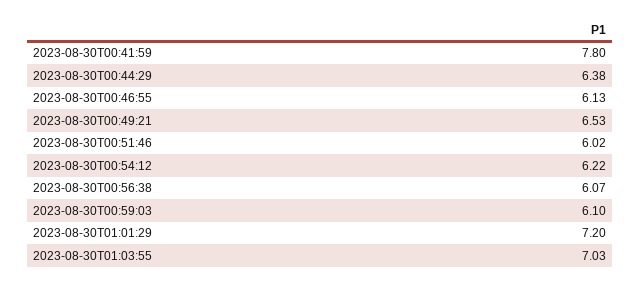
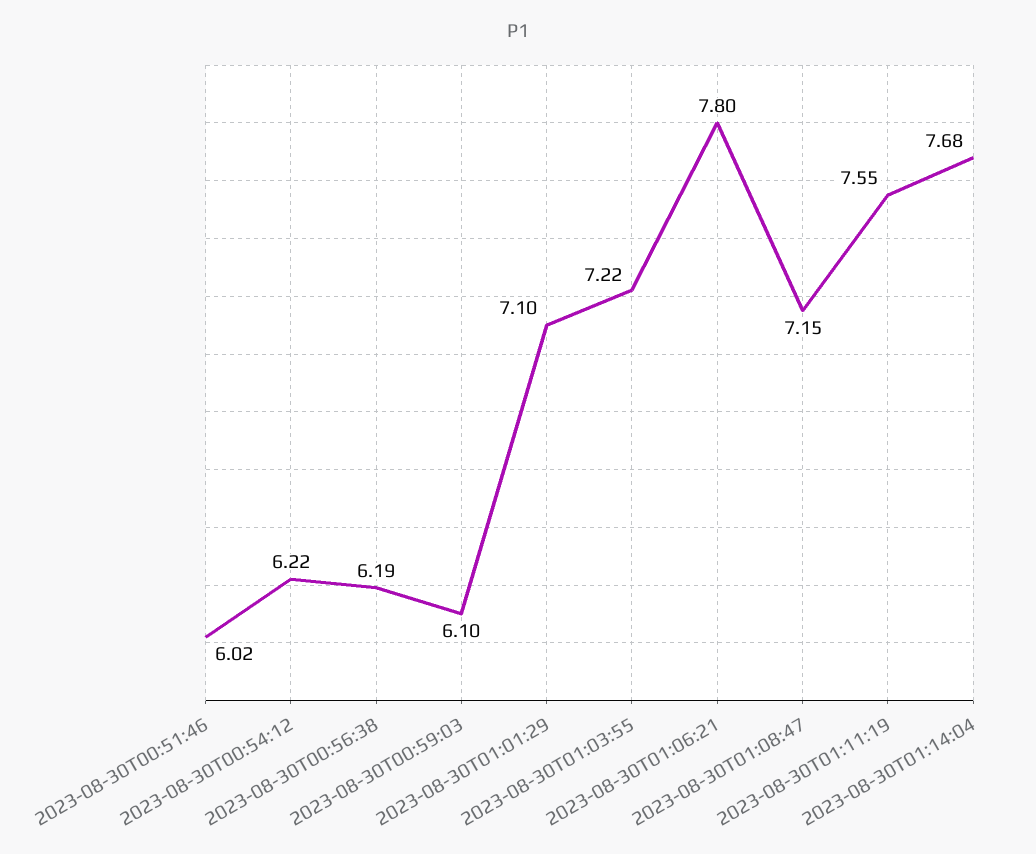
2023-08-30T00:41:59: 7.8 -> none
2023-08-30T00:44:29: 6.38 -> none
2023-08-30T00:46:55: 6.13 -> none
2023-08-30T00:49:21: 6.53 -> none
2023-08-30T00:56:38: 6.07 -> 6.19
2023-08-30T01:01:29: 7.2 -> 7.1
2023-08-30T01:03:55: 7.03 -> 7.22
2023-08-30T01:06:21: none -> 7.8
2023-08-30T01:08:47: none -> 7.15
2023-08-30T01:11:19: none -> 7.55
2023-08-30T01:14:04: none -> 7.68

